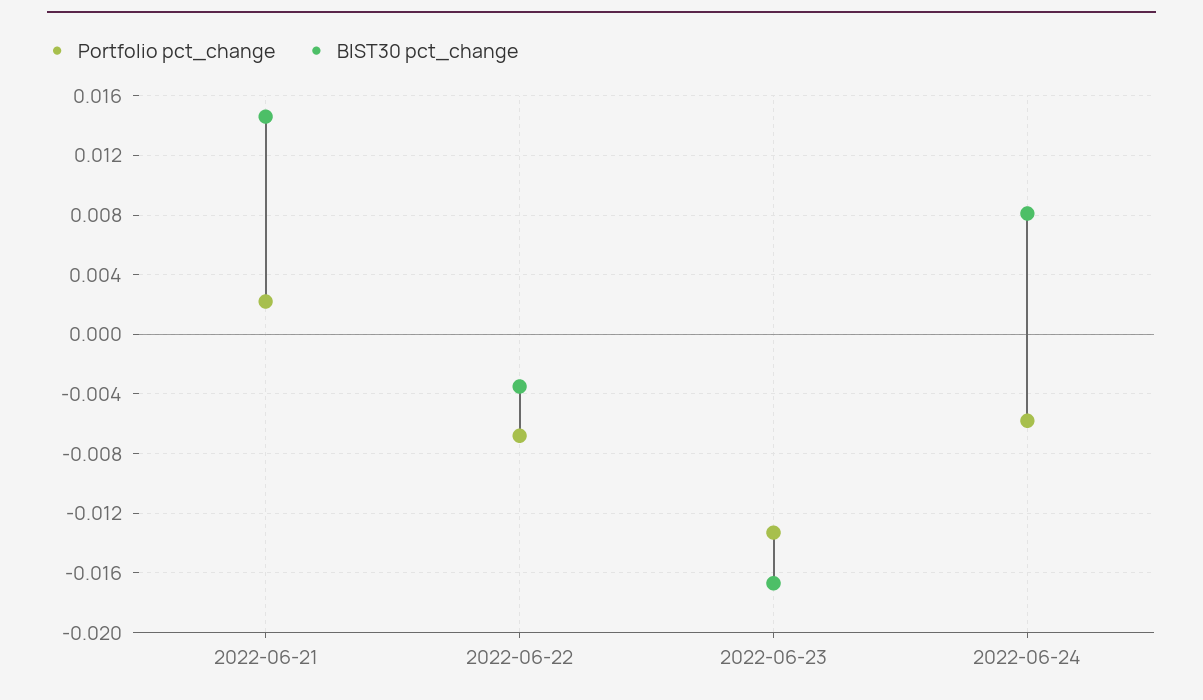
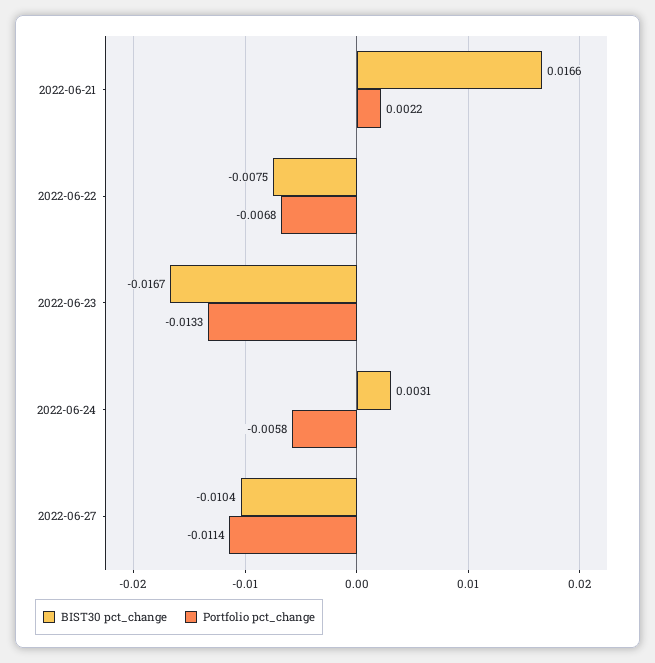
BIST30 pct_change, 2022-06-21: 0.0145 -> 0.0166
BIST30 pct_change, 2022-06-22: -0.0035 -> -0.0075
BIST30 pct_change, 2022-06-24: 0.008 -> 0.0031
BIST30 pct_change, 2022-06-27: none -> -0.0104
Portfolio pct_change, 2022-06-27: none -> -0.0114

